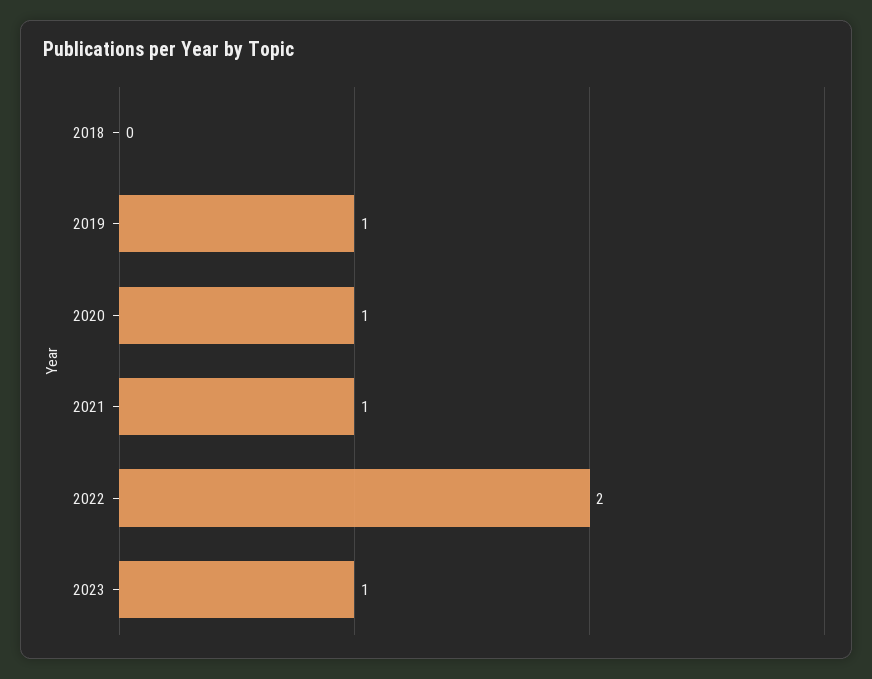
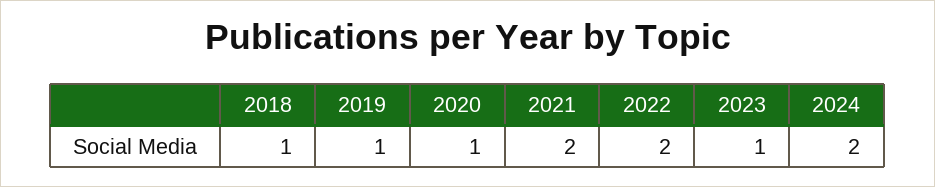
2018: 0 -> 1
2021: 1 -> 2
2024: none -> 2

